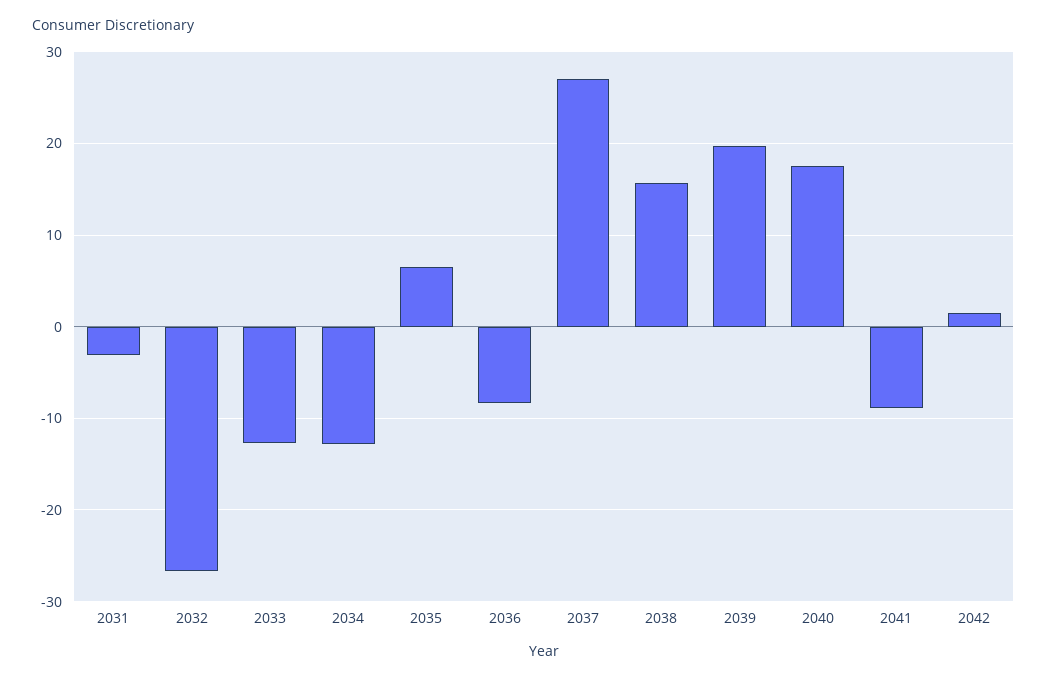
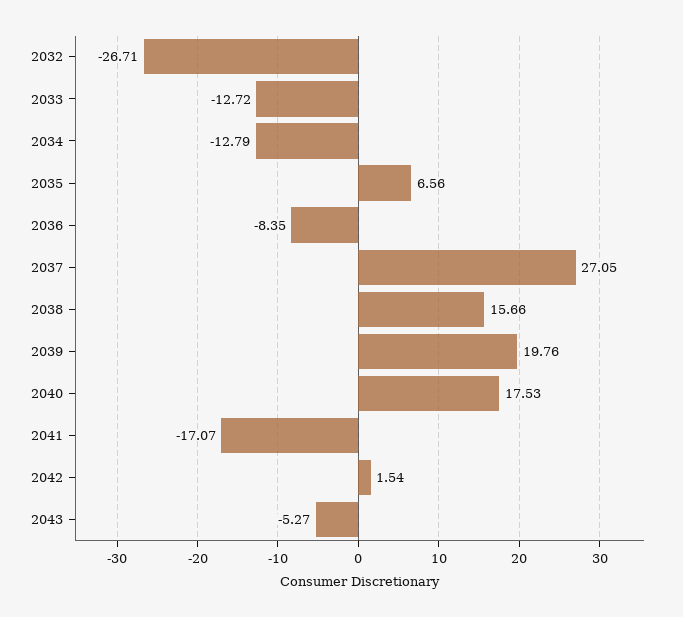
2031: -3 -> none
2041: -9 -> -17.07
2043: none -> -5.27

